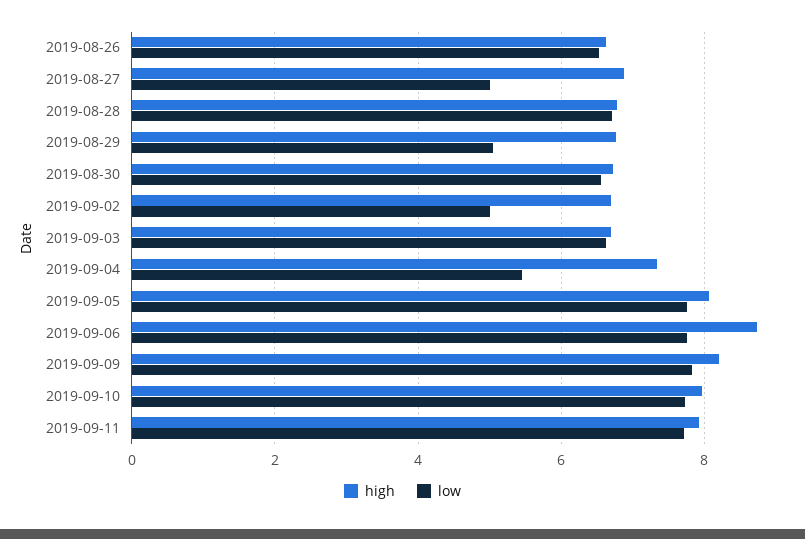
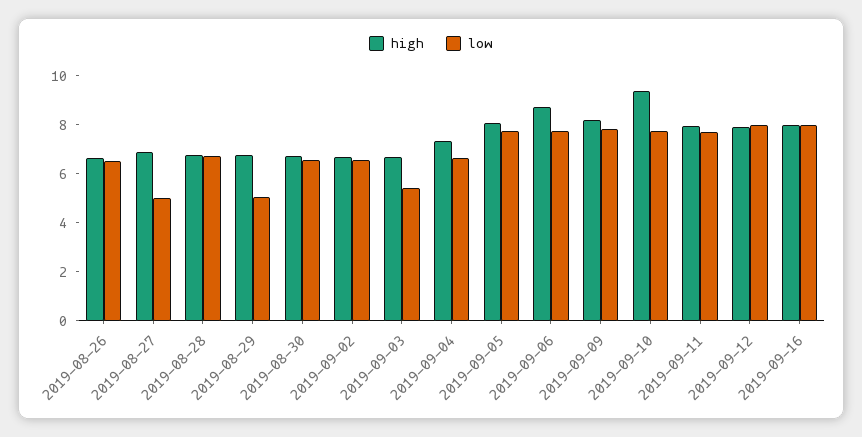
low, 2019-09-02: 5 -> 6.5
low, 2019-09-03: 6.6 -> 5.5
low, 2019-09-04: 5.4 -> 6.5
high, 2019-09-10: 8 -> 9.5
high, 2019-09-12: none -> 8
low, 2019-09-12: none -> 8
high, 2019-09-16: none -> 8
low, 2019-09-16: none -> 8

